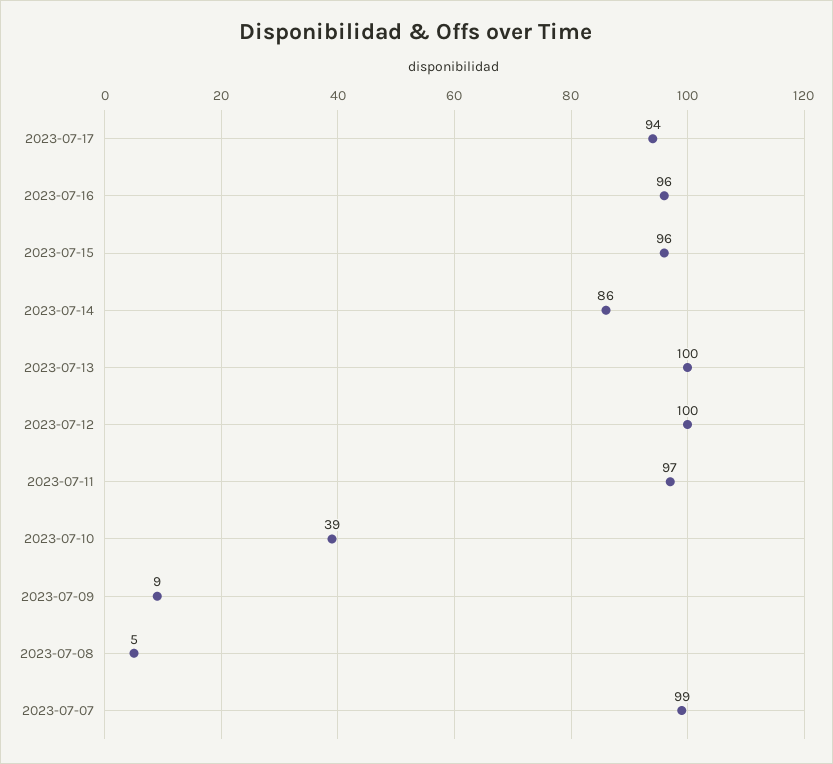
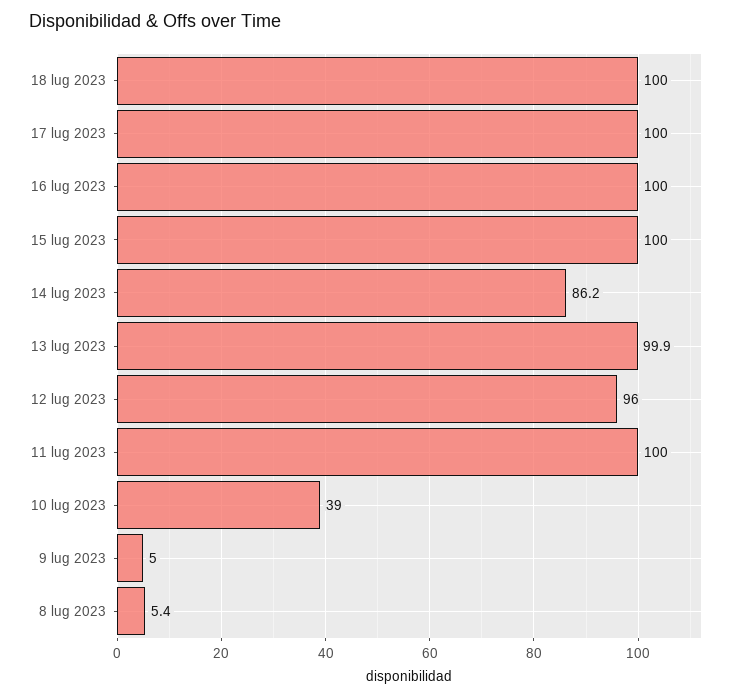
2023-07-17: 94 -> 100
2023-07-16: 96 -> 100
2023-07-15: 96 -> 100
2023-07-12: 100 -> 96
2023-07-11: 97 -> 100
2023-07-09: 9 -> 5
2023-07-07: 99 -> none
18 lug 2023: none -> 100

